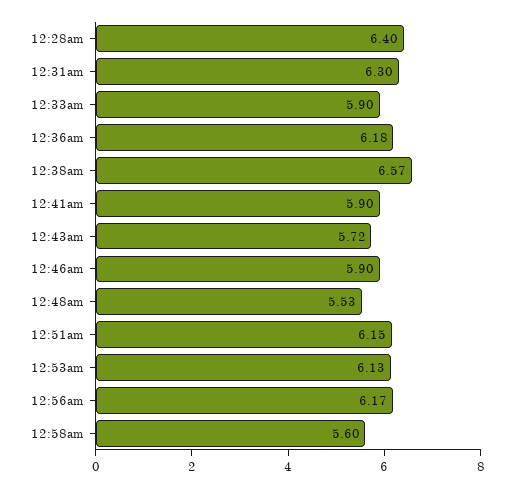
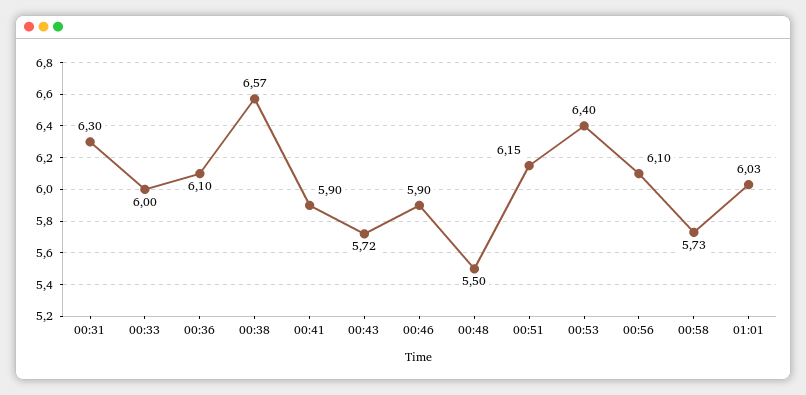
12:28am: 6.4 -> none
12:33am: 5.9 -> 6
12:36am: 6.18 -> 6.1
12:48am: 5.53 -> 5.5
12:53am: 6.13 -> 6.4
12:56am: 6.17 -> 6.1
12:58am: 5.6 -> 5.73
01:01: none -> 6.03

